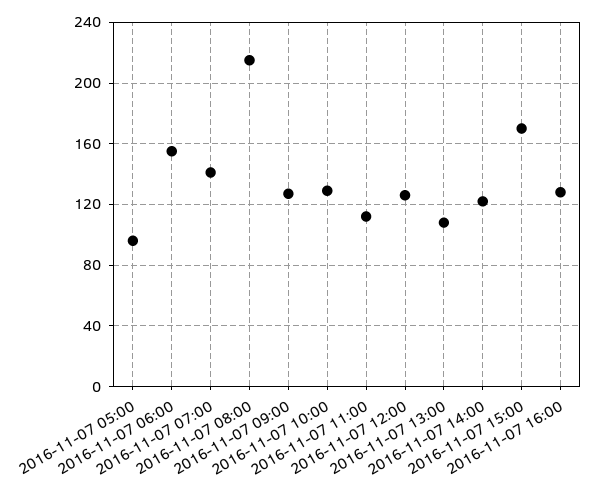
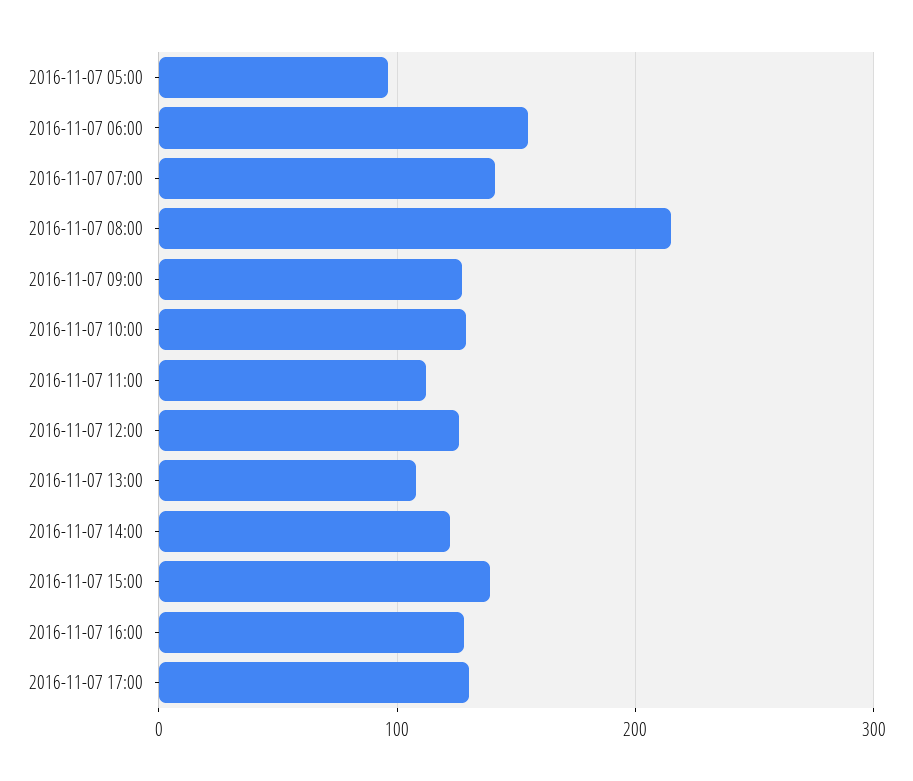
2016-11-07 15:00: 170 -> 140
2016-11-07 17:00: none -> 130

